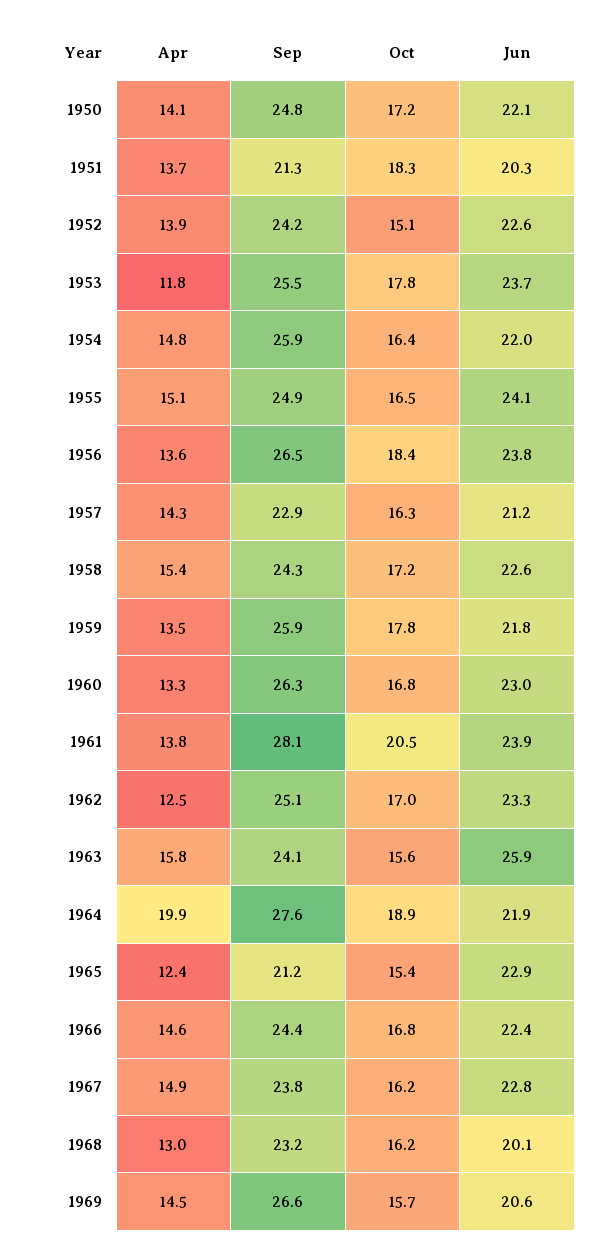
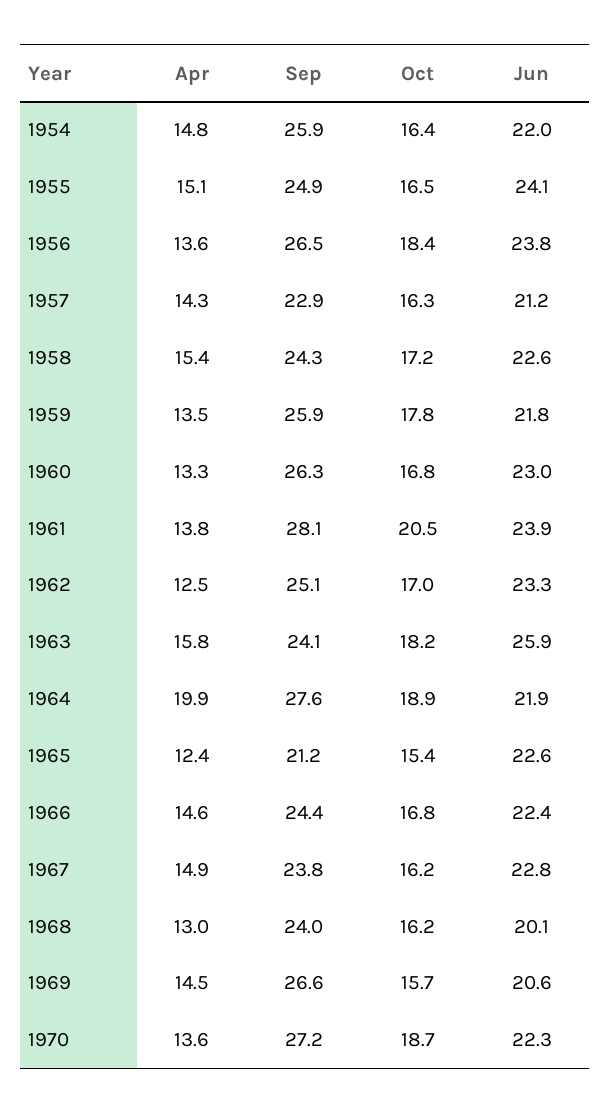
Apr, 1950: 14.1 -> none
Sep, 1950: 24.8 -> none
Oct, 1950: 17.2 -> none
Jun, 1950: 22.1 -> none
Apr, 1951: 13.7 -> none
Sep, 1951: 21.3 -> none
Oct, 1951: 18.3 -> none
Jun, 1951: 20.3 -> none
Apr, 1952: 13.9 -> none
Sep, 1952: 24.2 -> none
Oct, 1952: 15.1 -> none
Jun, 1952: 22.6 -> none
Apr, 1953: 11.8 -> none
Sep, 1953: 25.5 -> none
Oct, 1953: 17.8 -> none
Jun, 1953: 23.7 -> none
Oct, 1963: 15.6 -> 18.2
Jun, 1965: 22.9 -> 22.6
Sep, 1968: 23.2 -> 24
Apr, 1970: none -> 13.6
Sep, 1970: none -> 27.2
Oct, 1970: none -> 18.7
Jun, 1970: none -> 22.3

